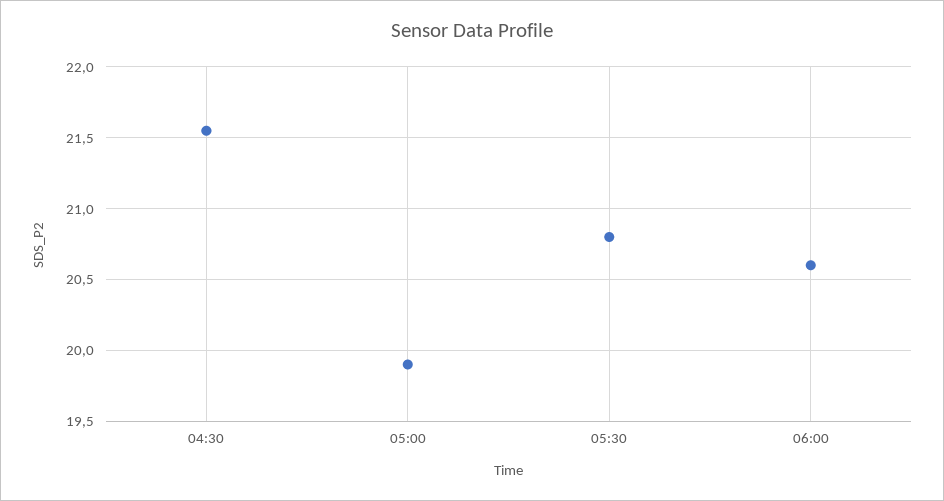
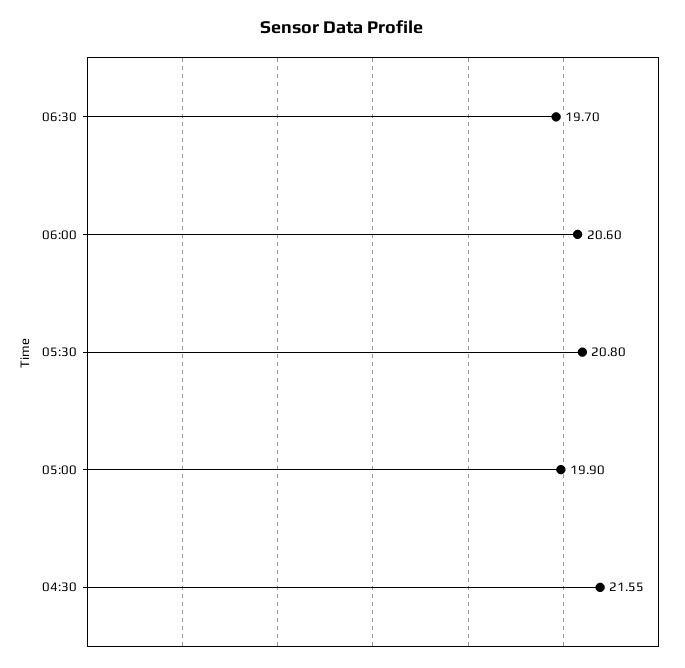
06:30: none -> 19.7

